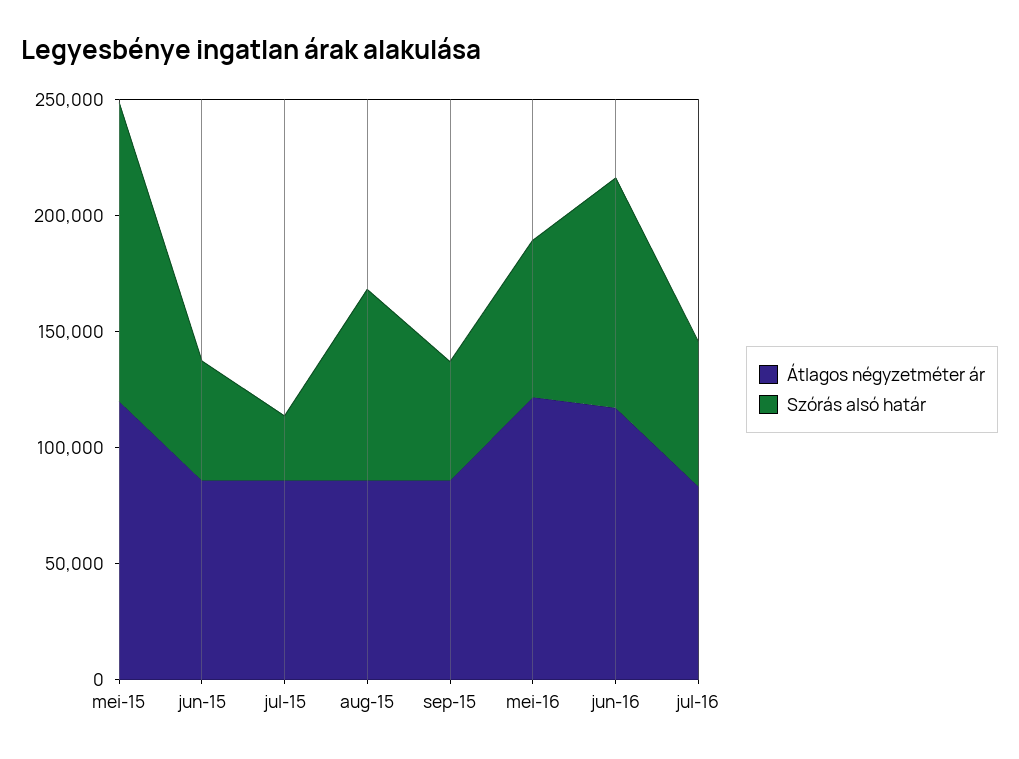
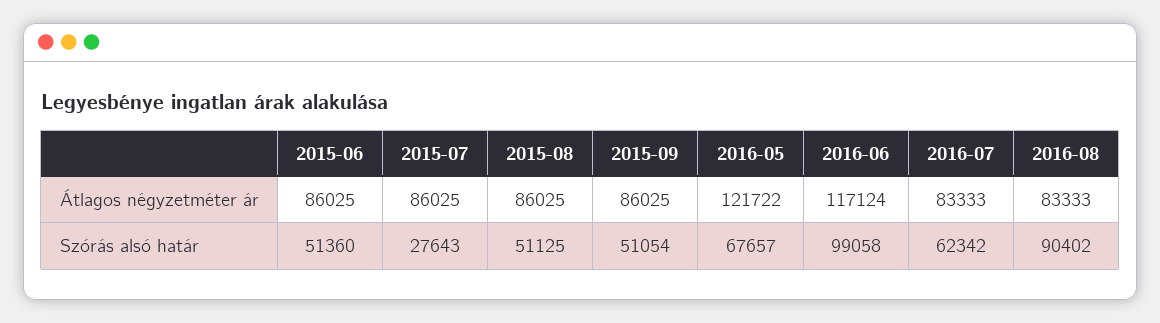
Átlagos négyzetméter ár, mei-15: 120000 -> none
Szórás alsó határ, mei-15: 130000 -> none
Szórás alsó határ, aug-15: 80000 -> 51125
Átlagos négyzetméter ár, 2016-08: none -> 83333
Szórás alsó határ, 2016-08: none -> 90402

